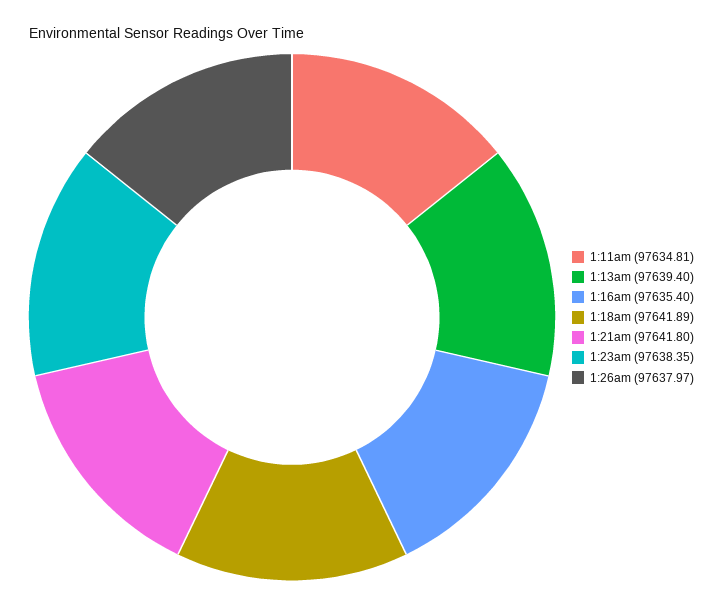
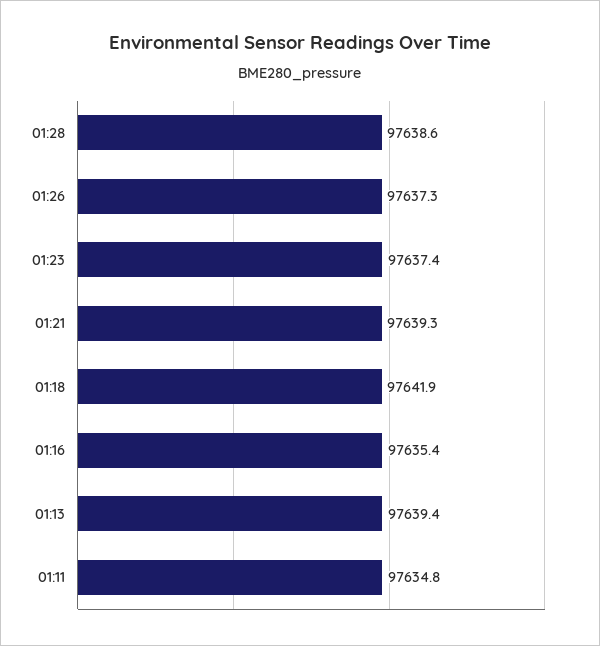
1:21am: 97641.8 -> 97639.3
1:23am: 97638.35 -> 97637.4
1:26am: 97637.97 -> 97637.3
01:28: none -> 97638.6

